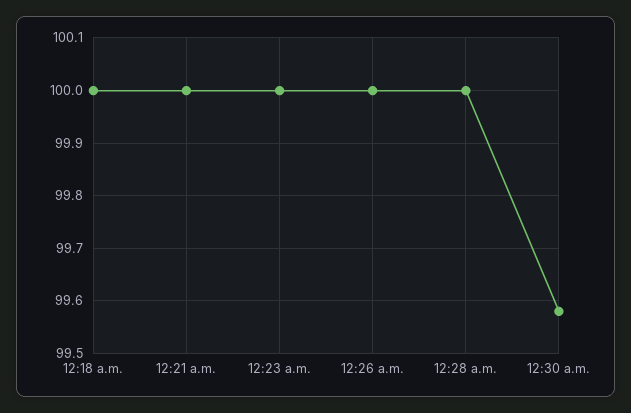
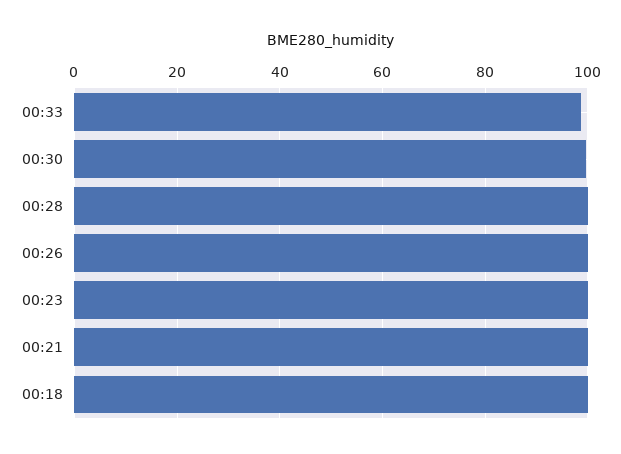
00:33: none -> 98

